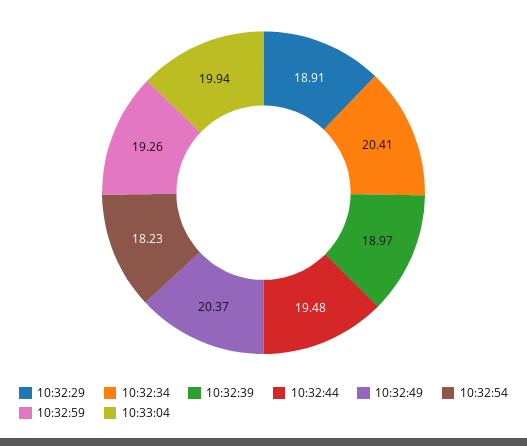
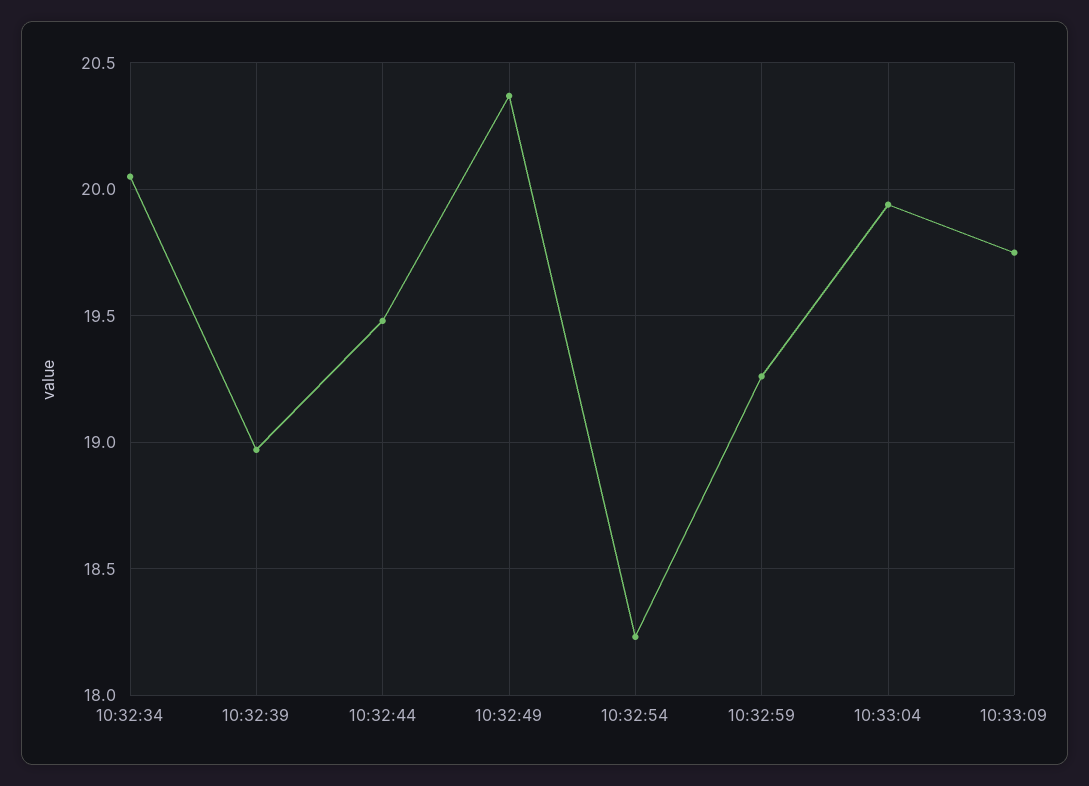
10:32:29: 18.91 -> none
10:32:34: 20.41 -> 20.05
10:33:09: none -> 19.75

